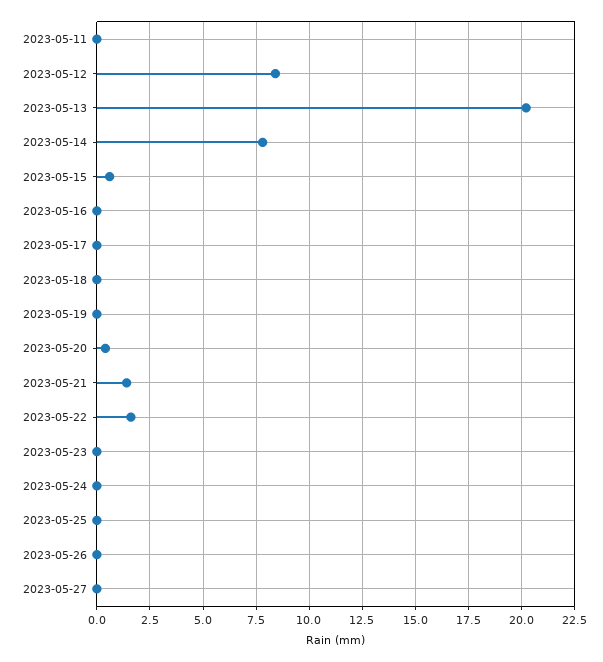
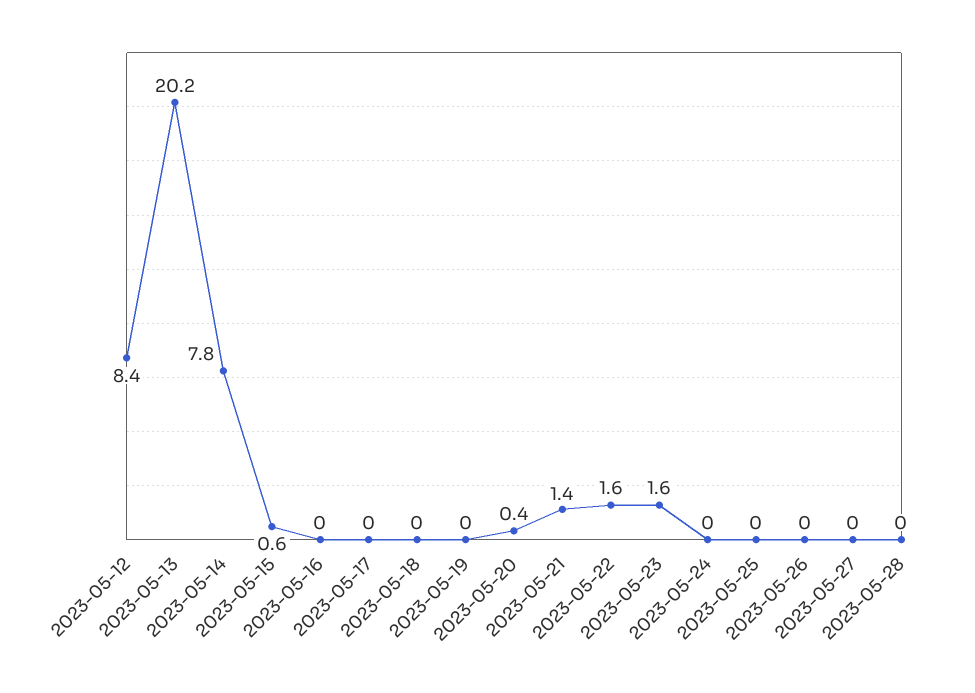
2023-05-11: 0 -> none
2023-05-23: 0 -> 1.6
2023-05-28: none -> 0

